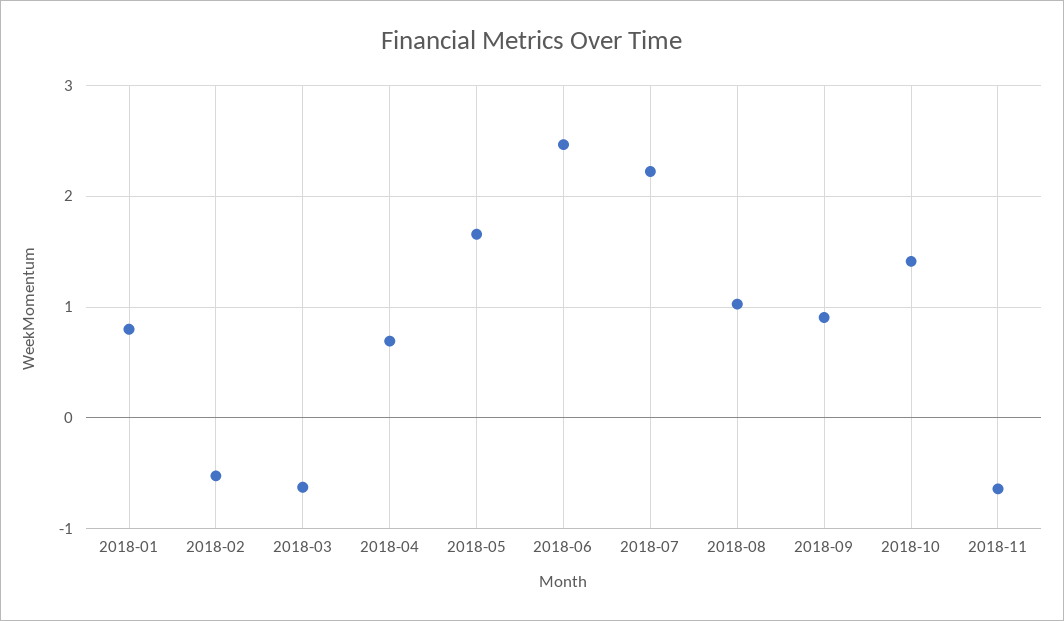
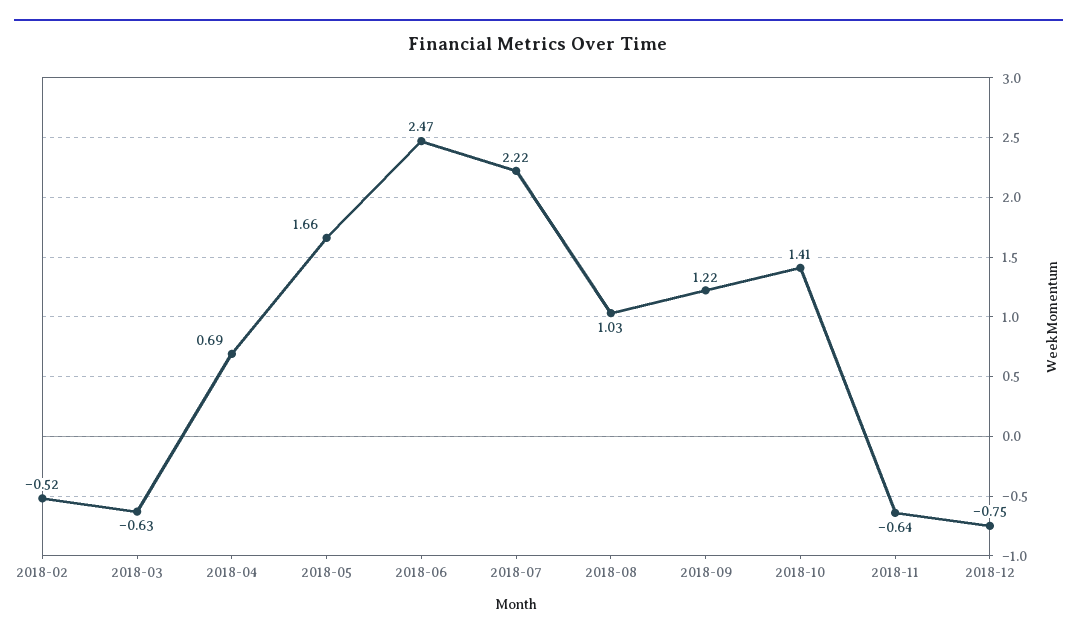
2018-01: 0.8 -> none
2018-09: 0.9 -> 1.22
2018-12: none -> -0.75

